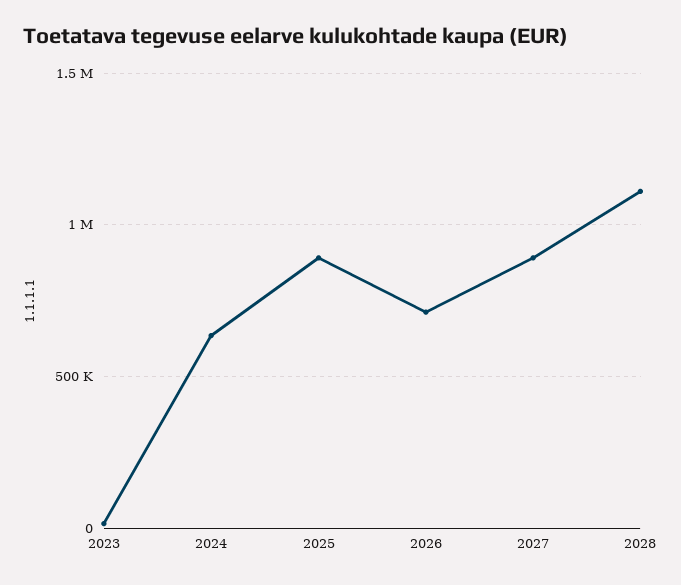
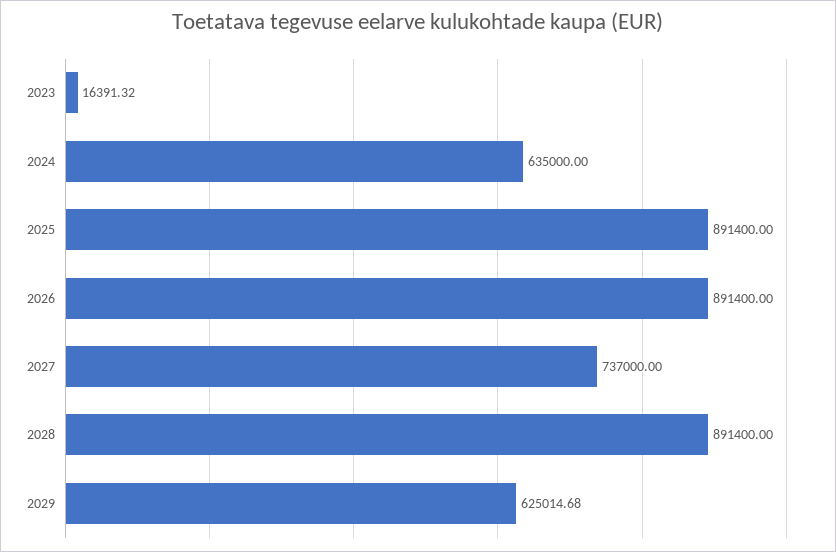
2026: 700000 -> 891400
2027: 900000 -> 737000
2028: 1100000 -> 891400
2029: none -> 625014.68

